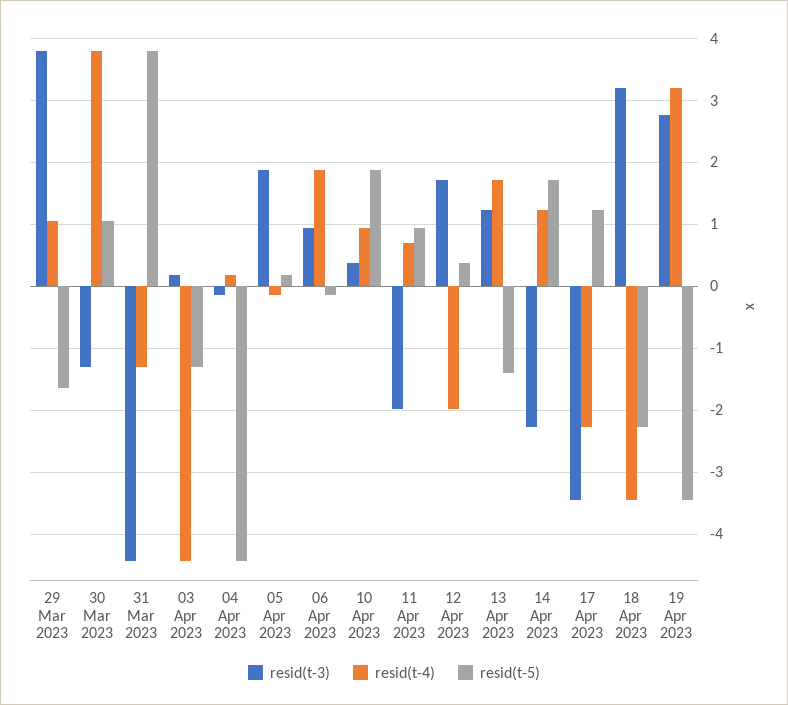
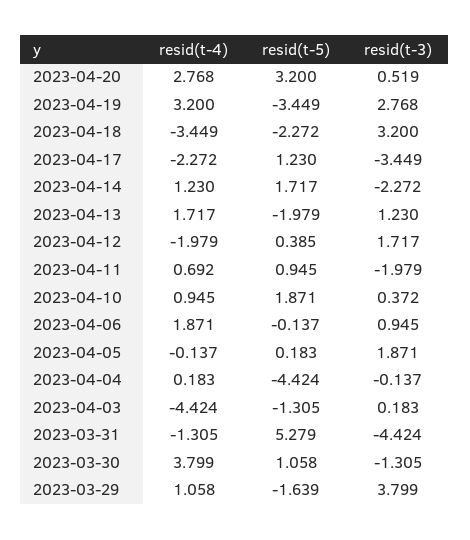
resid(t-5), 31 Mar 2023: 3.8 -> 5.279
resid(t-5), 13 Apr 2023: -1.4 -> -1.979
resid(t-4), 2023-04-20: none -> 2.768
resid(t-5), 2023-04-20: none -> 3.2
resid(t-3), 2023-04-20: none -> 0.519

